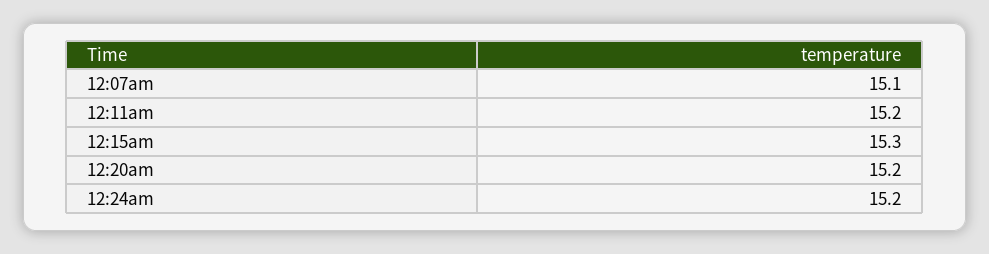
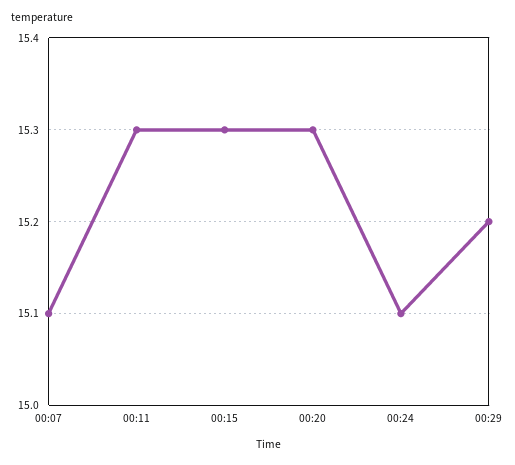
12:11am: 15.2 -> 15.3
12:20am: 15.2 -> 15.3
12:24am: 15.2 -> 15.1
00:29: none -> 15.2

